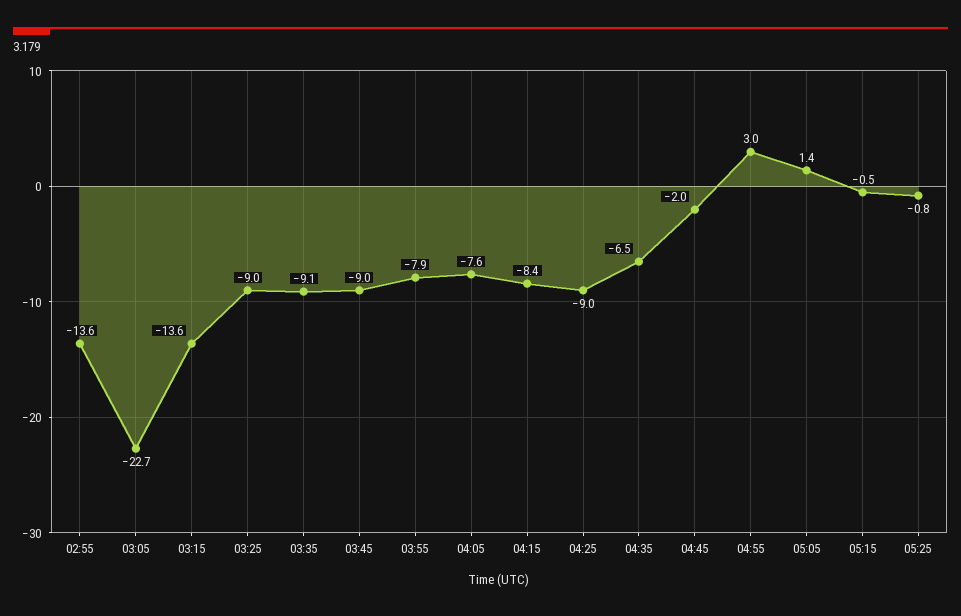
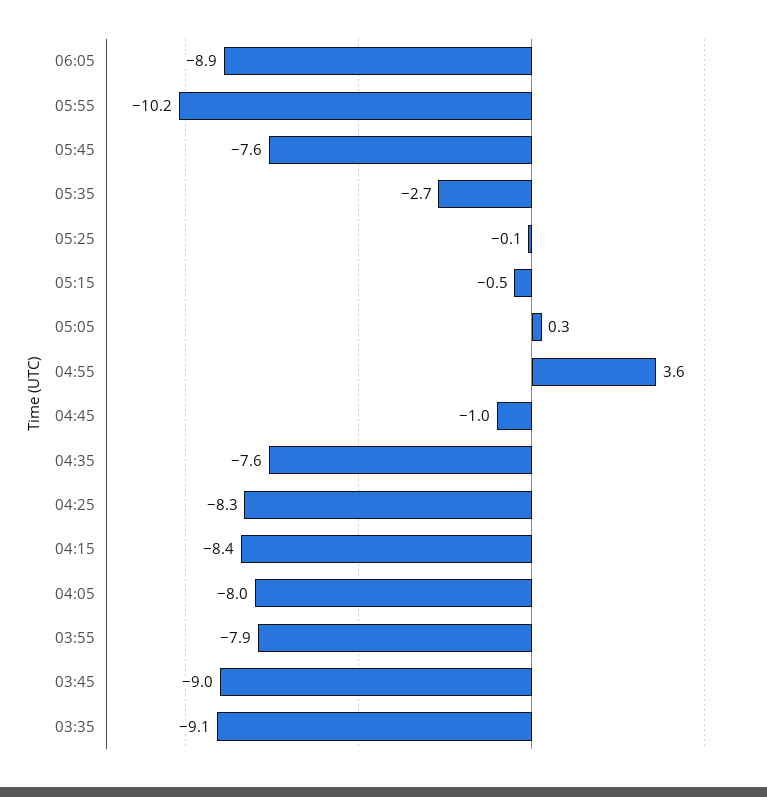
02:55: -13.6 -> none
03:05: -22.7 -> none
03:15: -13.6 -> none
03:25: -9 -> none
04:05: -7.6 -> -8
04:25: -9 -> -8.3
04:35: -6.5 -> -7.6
04:45: -2 -> -1
04:55: 3 -> 3.6
05:05: 1.4 -> 0.3
05:25: -0.8 -> -0.1
06:05: none -> -8.9
05:55: none -> -10.2
05:45: none -> -7.6
05:35: none -> -2.7

